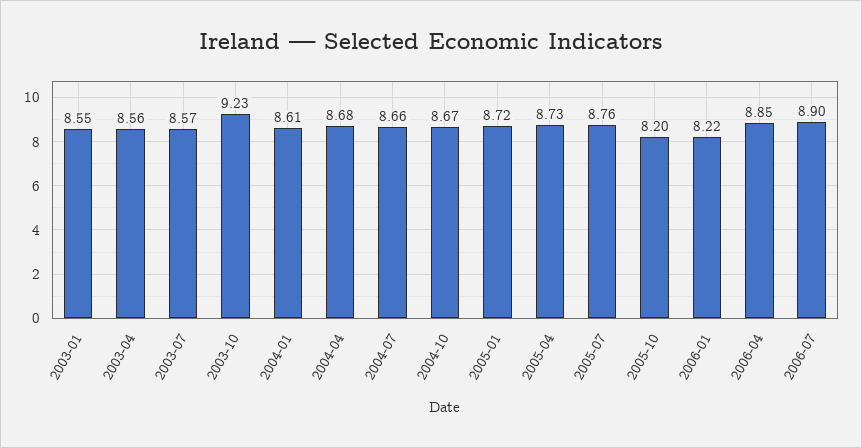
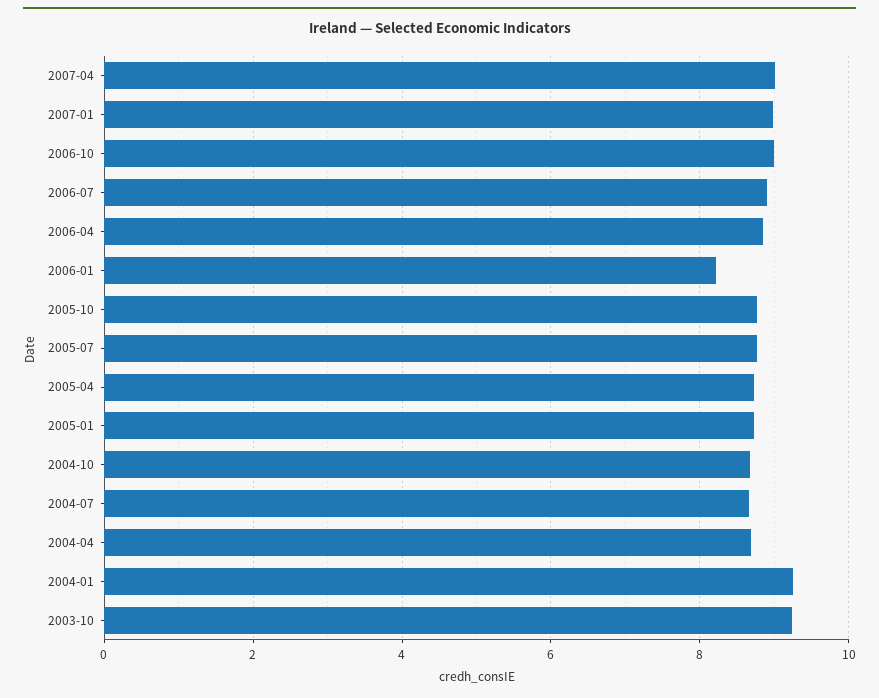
2003-01: 8.55 -> none
2003-04: 8.56 -> none
2003-07: 8.57 -> none
2004-01: 8.61 -> 9.2
2005-10: 8.2 -> 8.8
2007-04: none -> 9
2007-01: none -> 9
2006-10: none -> 9

